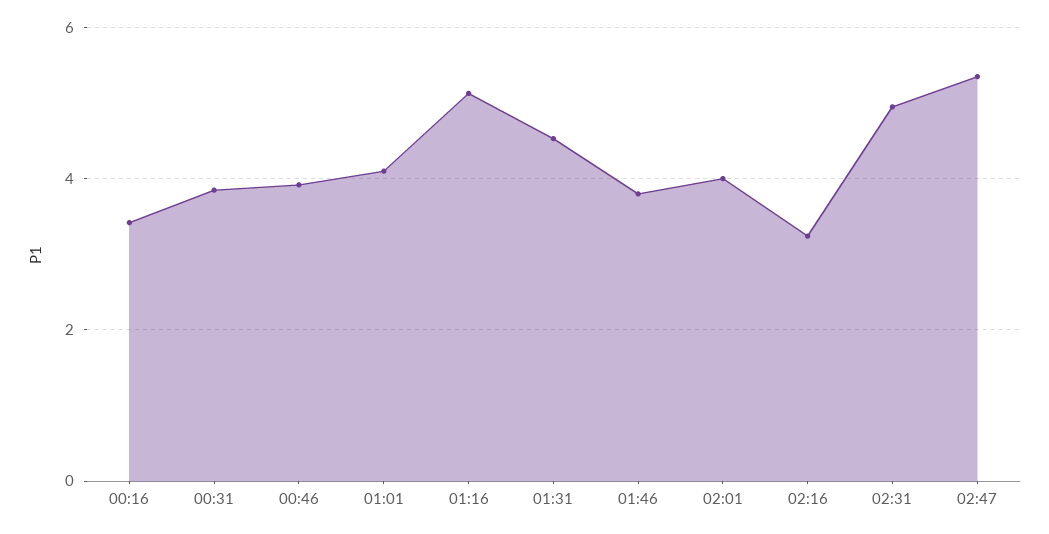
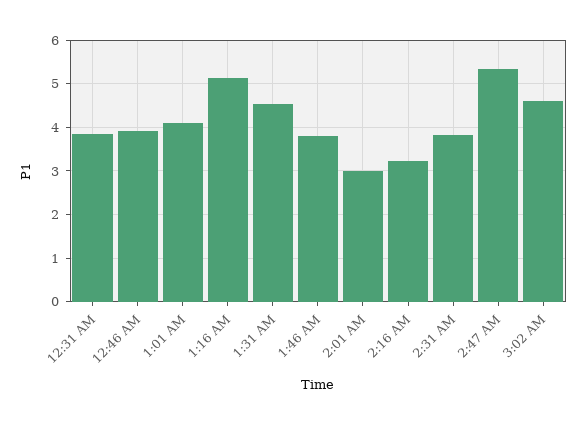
00:16: 3.4 -> none
02:01: 4 -> 3
02:31: 5 -> 3.8
3:02 AM: none -> 4.6

